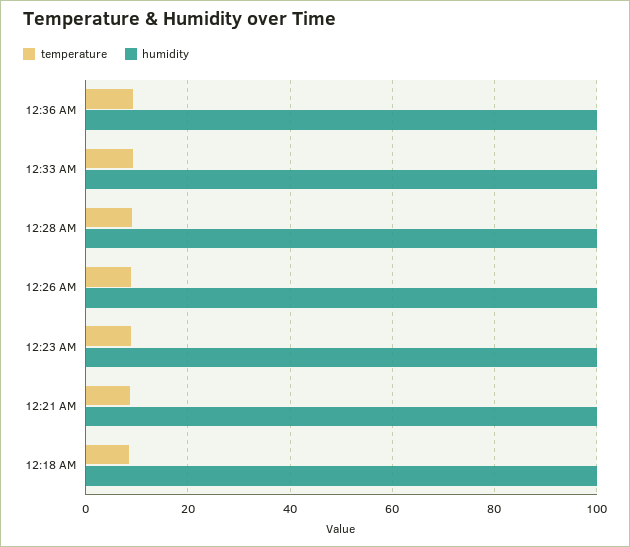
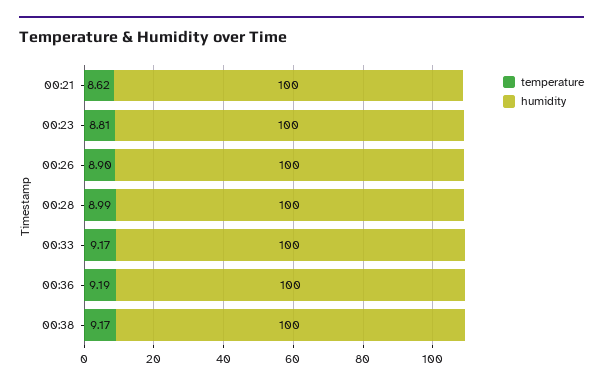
temperature, 12:18 AM: 8 -> none
humidity, 12:18 AM: 100 -> none
temperature, 00:38: none -> 9.17
humidity, 00:38: none -> 100

